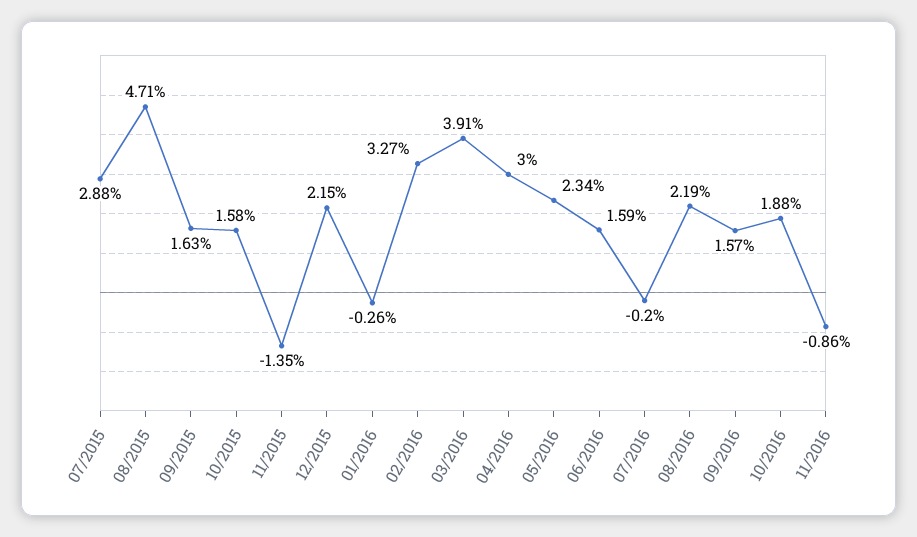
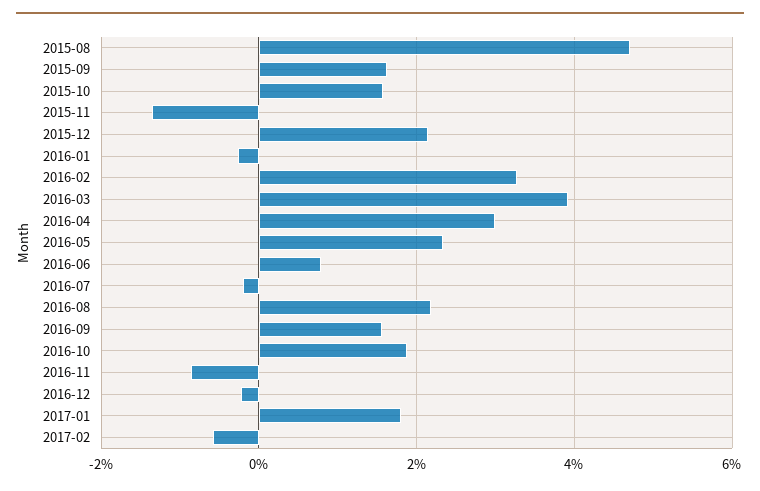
07/2015: 2.88 -> none
06/2016: 1.59 -> 0.8
2016-12: none -> -0.2
2017-01: none -> 1.8
2017-02: none -> -0.6

